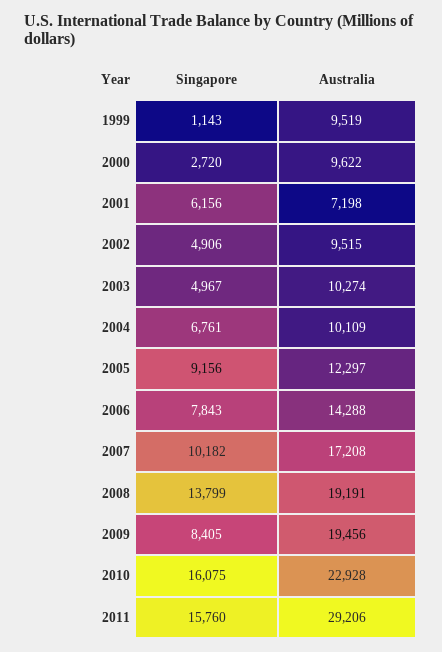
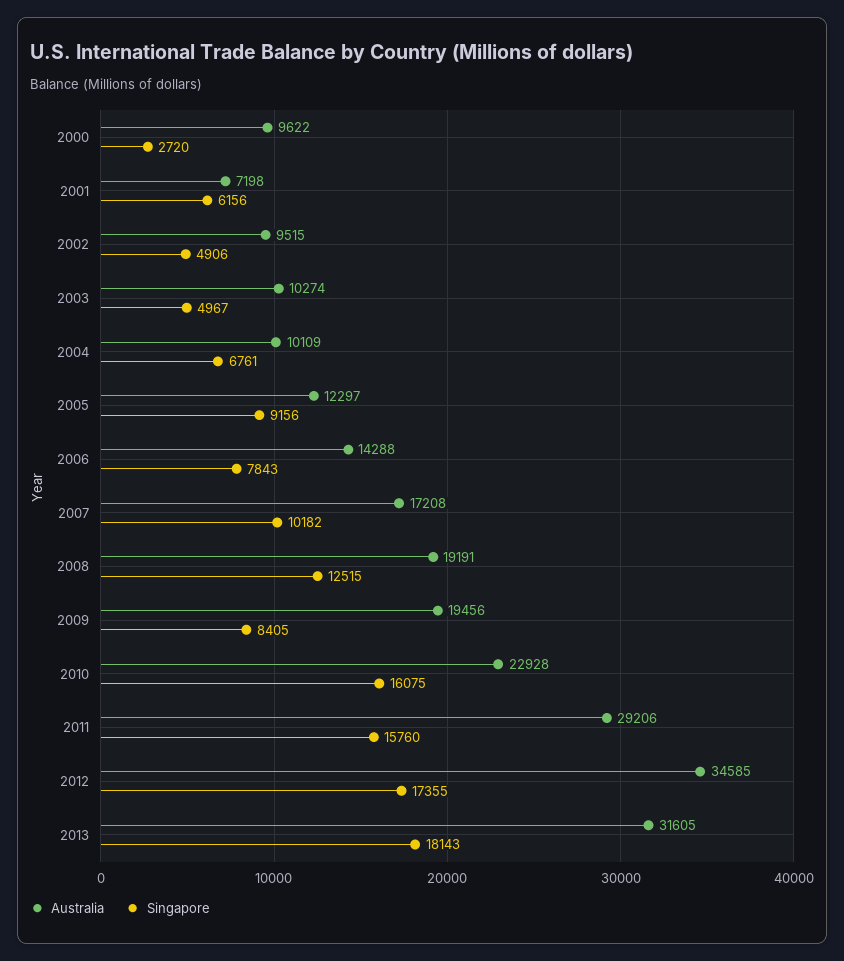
Singapore, 1999: 1143 -> none
Australia, 1999: 9519 -> none
Singapore, 2008: 13799 -> 12515
Australia, 2012: none -> 34585
Singapore, 2012: none -> 17355
Australia, 2013: none -> 31605
Singapore, 2013: none -> 18143

